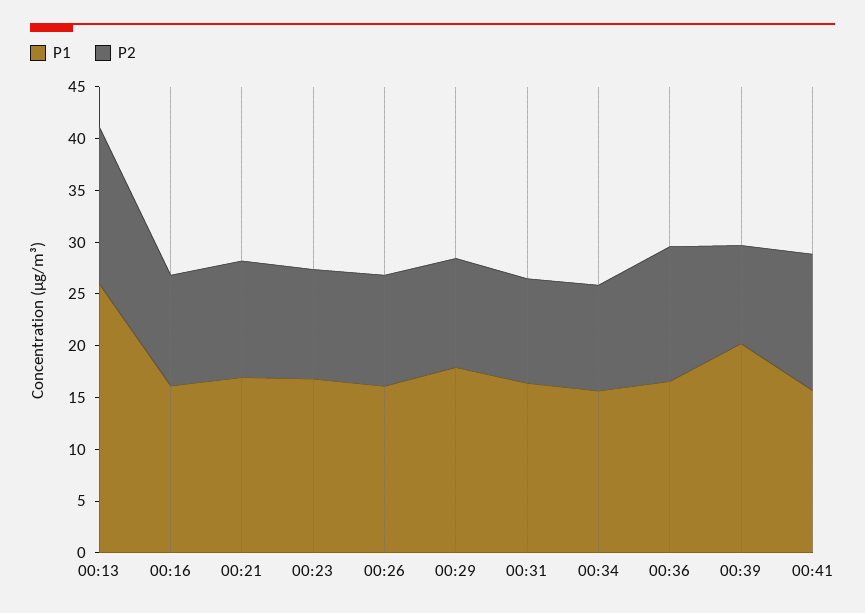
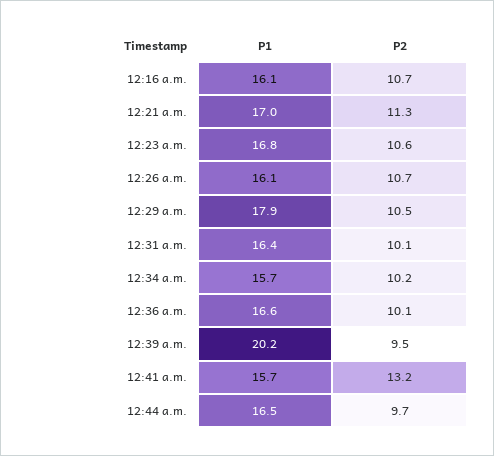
P1, 00:13: 26 -> none
P2, 00:13: 15 -> none
P2, 00:36: 13 -> 10.1
P1, 12:44 a.m.: none -> 16.5
P2, 12:44 a.m.: none -> 9.7

